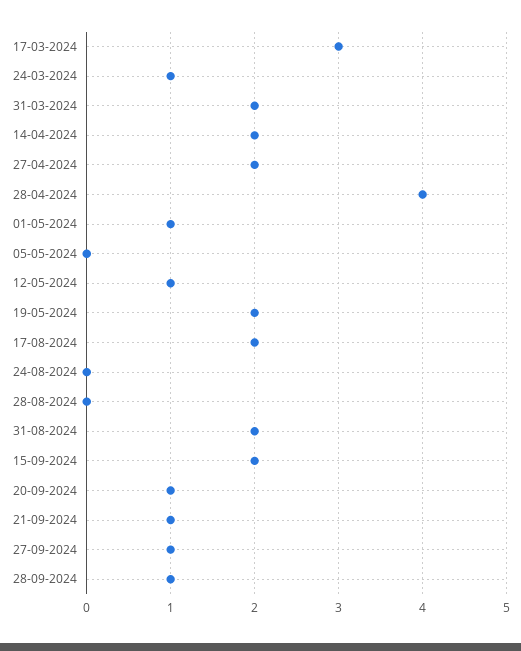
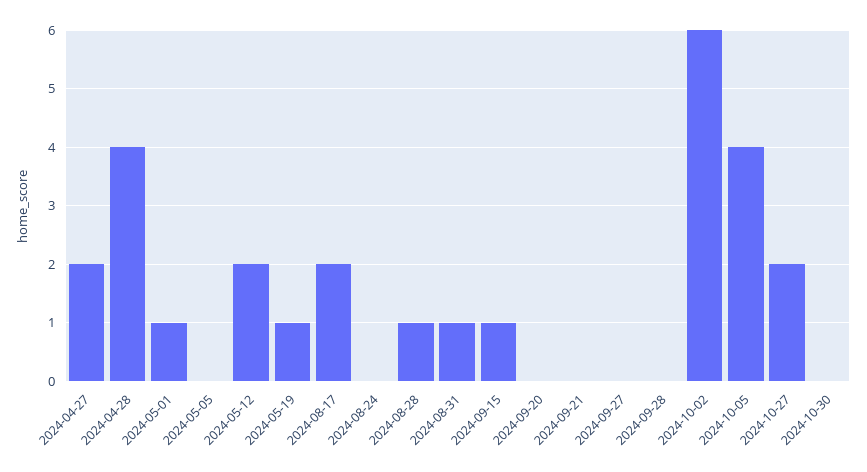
17-03-2024: 3 -> none
24-03-2024: 1 -> none
31-03-2024: 2 -> none
14-04-2024: 2 -> none
12-05-2024: 1 -> 2
19-05-2024: 2 -> 1
28-08-2024: 0 -> 1
31-08-2024: 2 -> 1
15-09-2024: 2 -> 1
20-09-2024: 1 -> 0
21-09-2024: 1 -> 0
27-09-2024: 1 -> 0
28-09-2024: 1 -> 0
2024-10-02: none -> 6
2024-10-05: none -> 4
2024-10-27: none -> 2
2024-10-30: none -> 0

